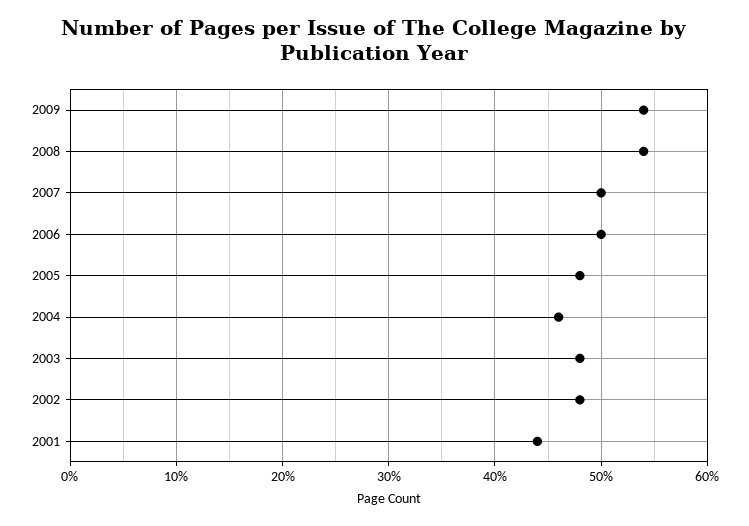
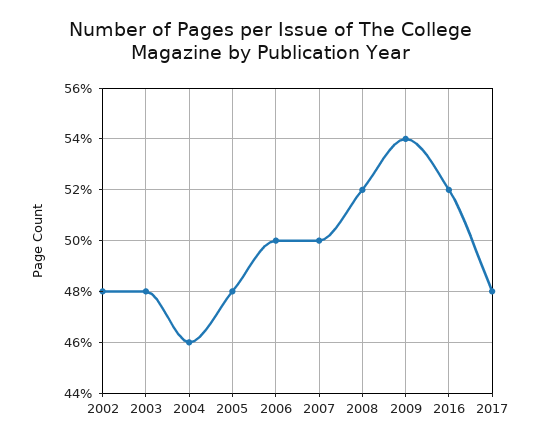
2008: 54 -> 52
2001: 44 -> none
2016: none -> 52
2017: none -> 48

